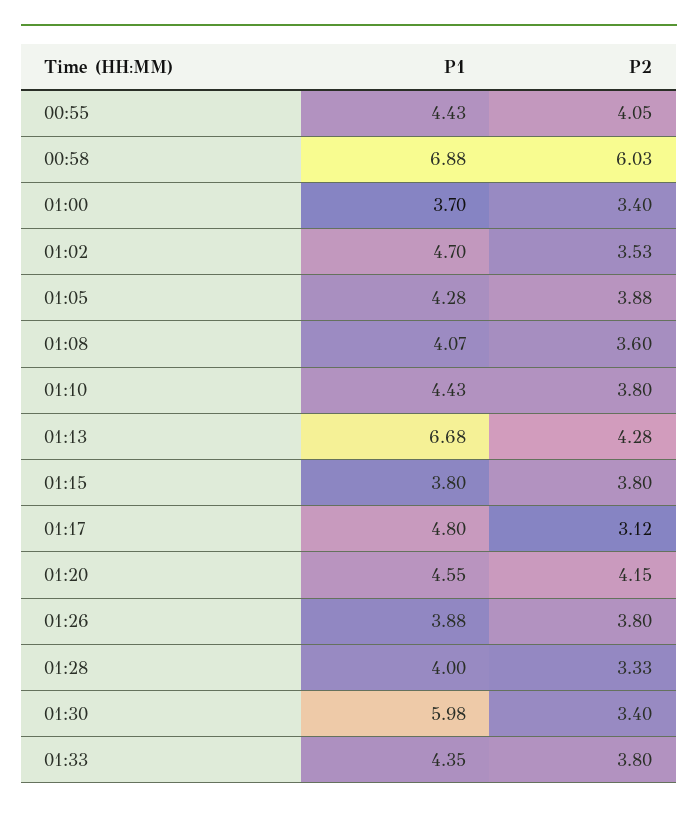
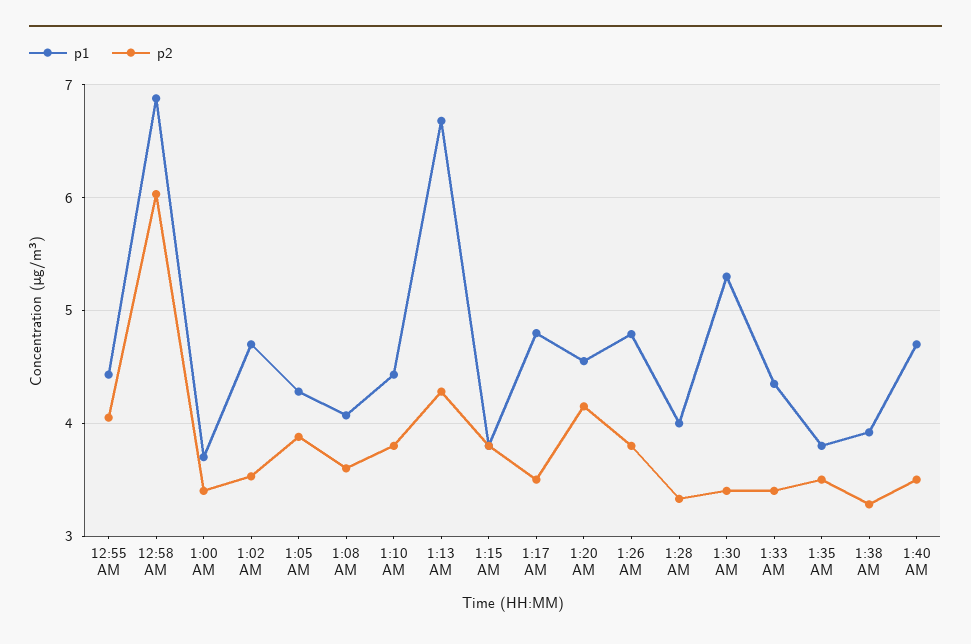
P2, 01:17: 3.12 -> 3.5
P1, 01:26: 3.88 -> 4.8
P1, 01:30: 5.98 -> 5.3
P2, 01:33: 3.8 -> 3.4
P1, 1:35 AM: none -> 3.8
P2, 1:35 AM: none -> 3.5
P1, 1:38 AM: none -> 3.9
P2, 1:38 AM: none -> 3.3
P1, 1:40 AM: none -> 4.7
P2, 1:40 AM: none -> 3.5

